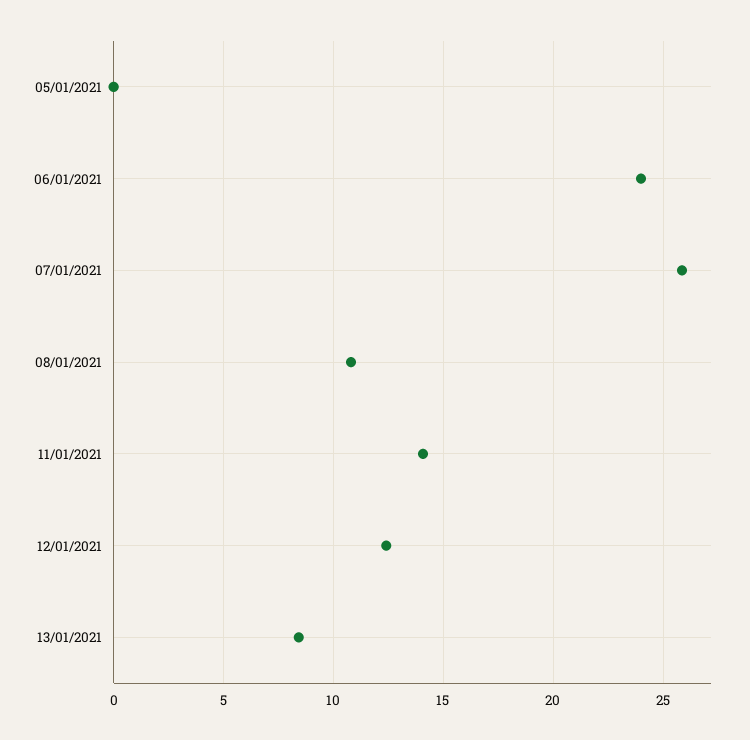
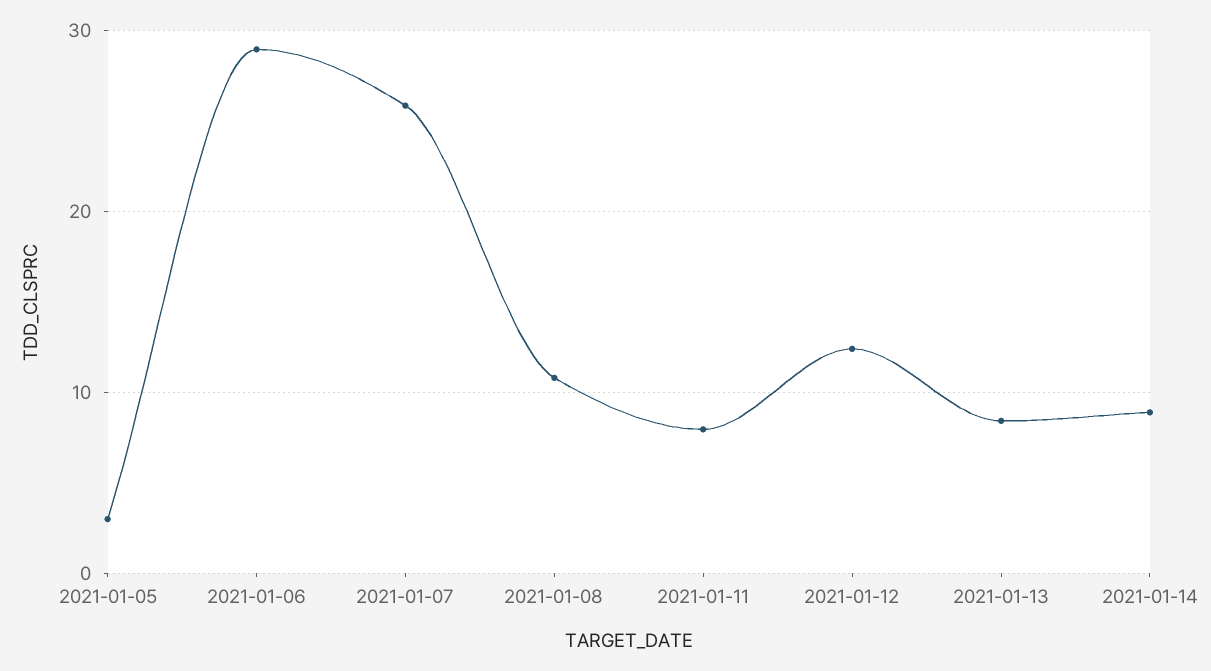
05/01/2021: 0 -> 3
06/01/2021: 24 -> 29
11/01/2021: 14 -> 8
2021-01-14: none -> 9

